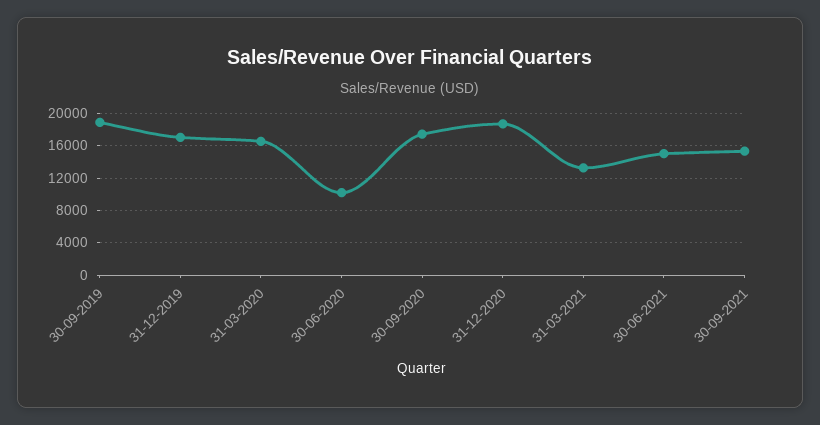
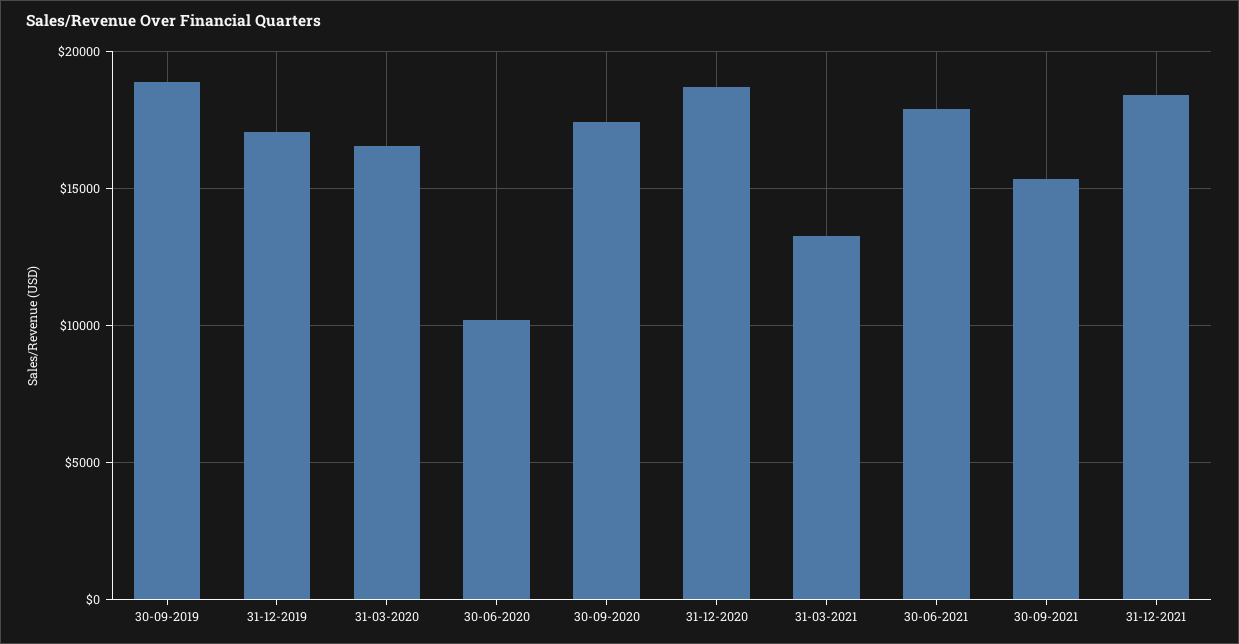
30-06-2021: 15000 -> 18000
31-12-2021: none -> 18500

